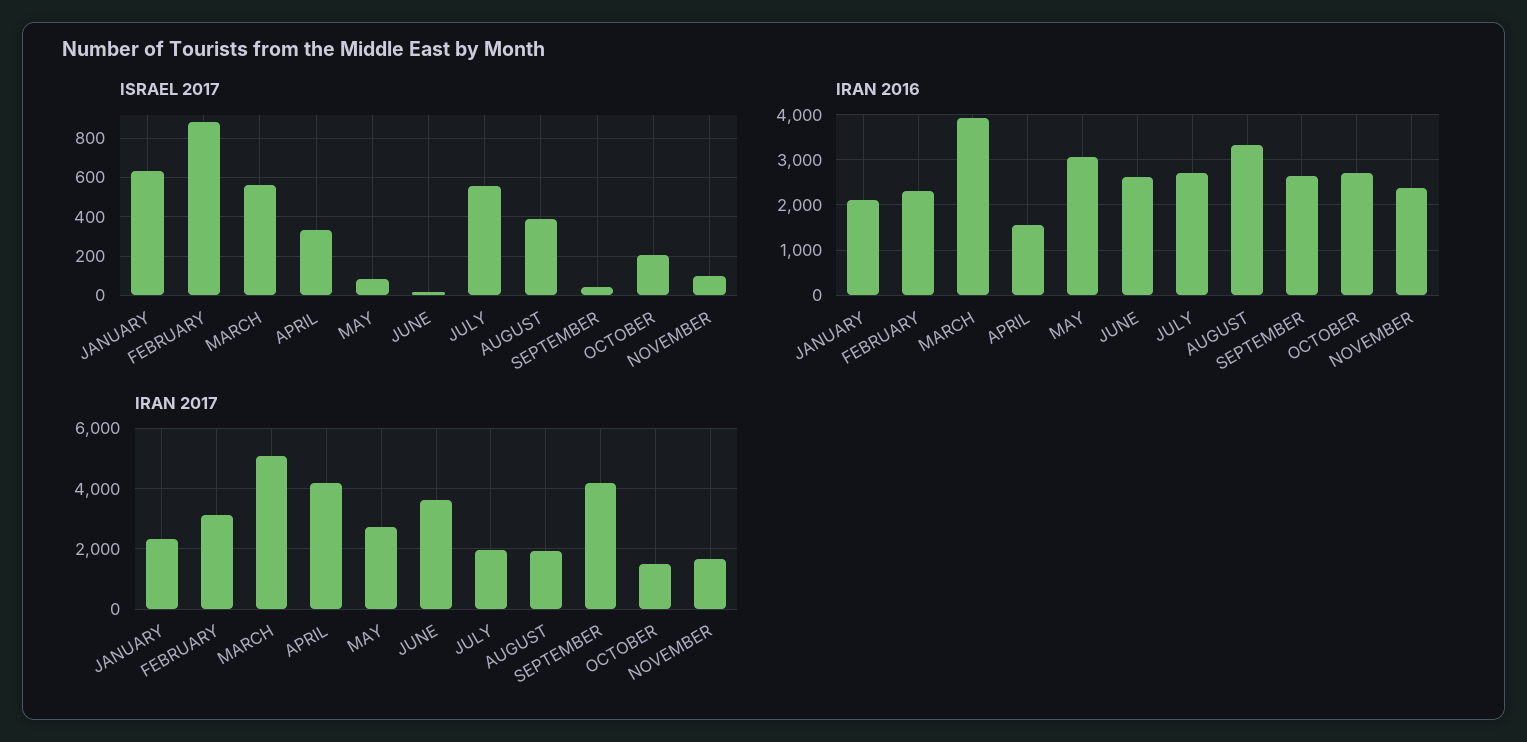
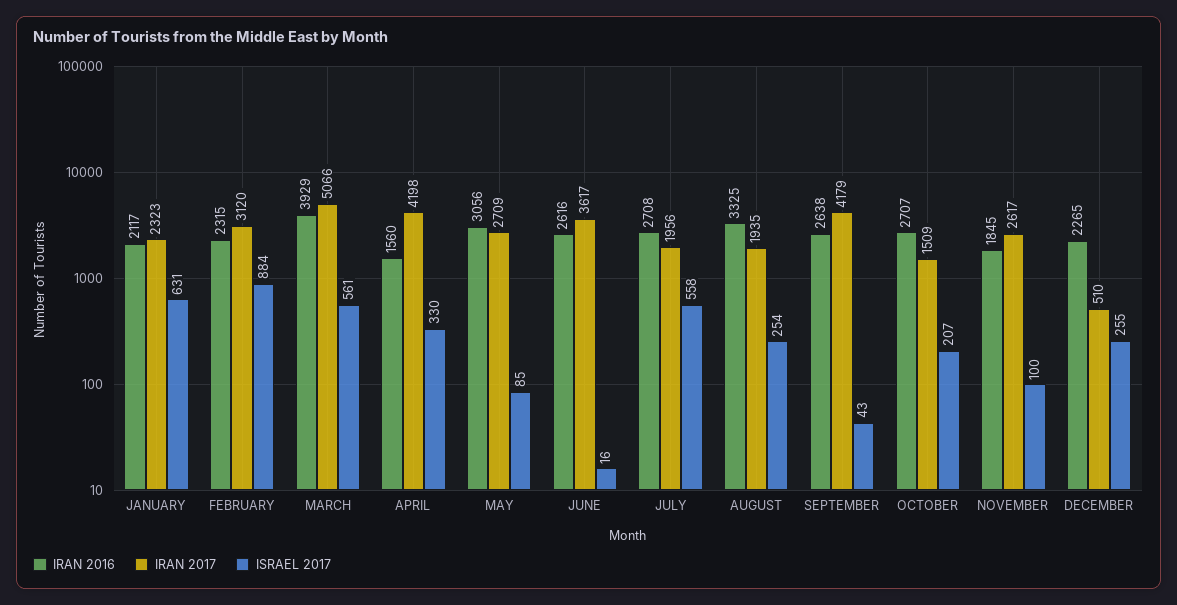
ISRAEL 2017, AUGUST: 400 -> 254
IRAN 2016, NOVEMBER: 2400 -> 1845
IRAN 2017, NOVEMBER: 1600 -> 2617
IRAN 2016, DECEMBER: none -> 2265
IRAN 2017, DECEMBER: none -> 510
ISRAEL 2017, DECEMBER: none -> 255

